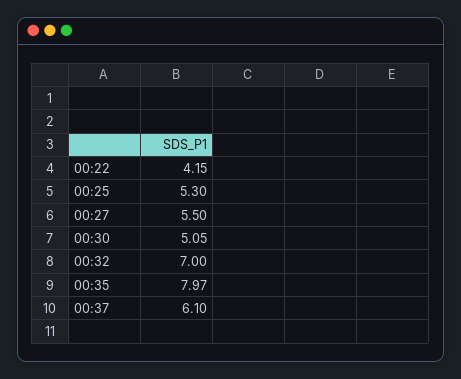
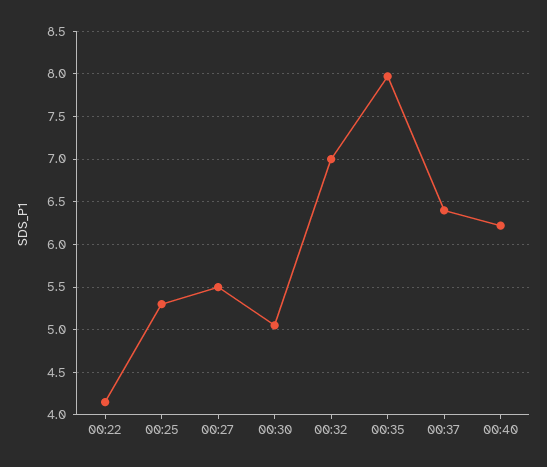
00:37: 6.1 -> 6.4
00:40: none -> 6.2

